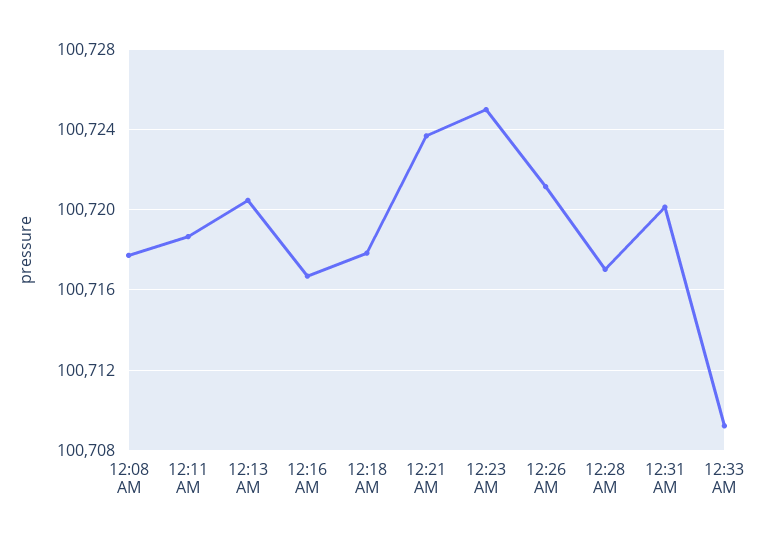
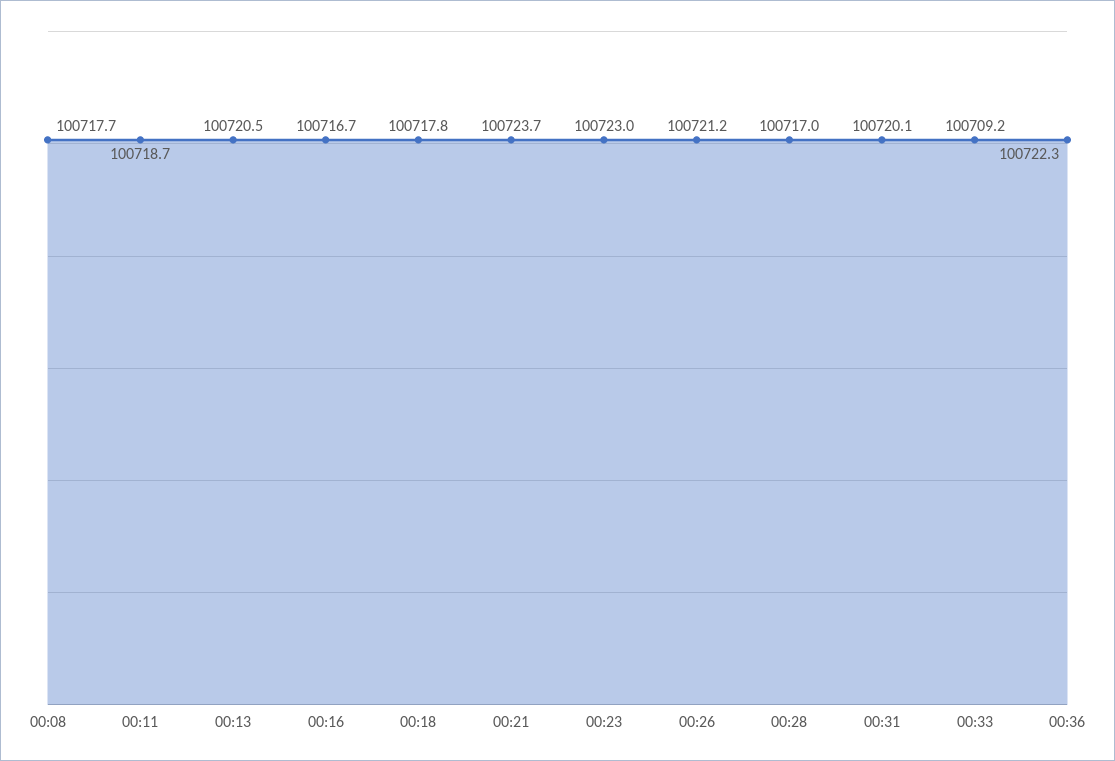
12:23 AM: 100725 -> 100723
00:36: none -> 100722.3

